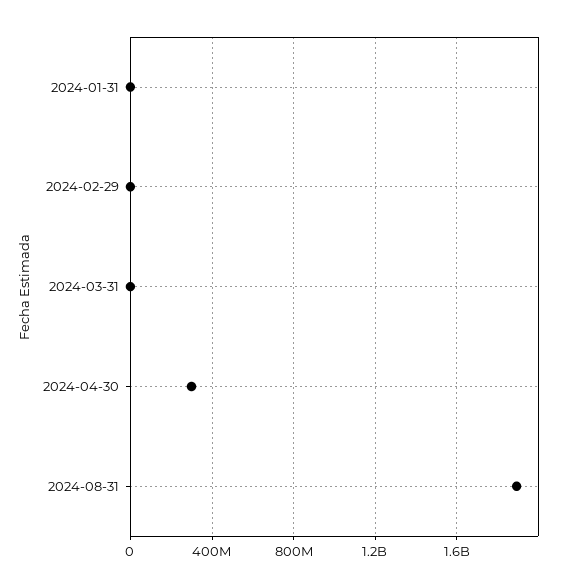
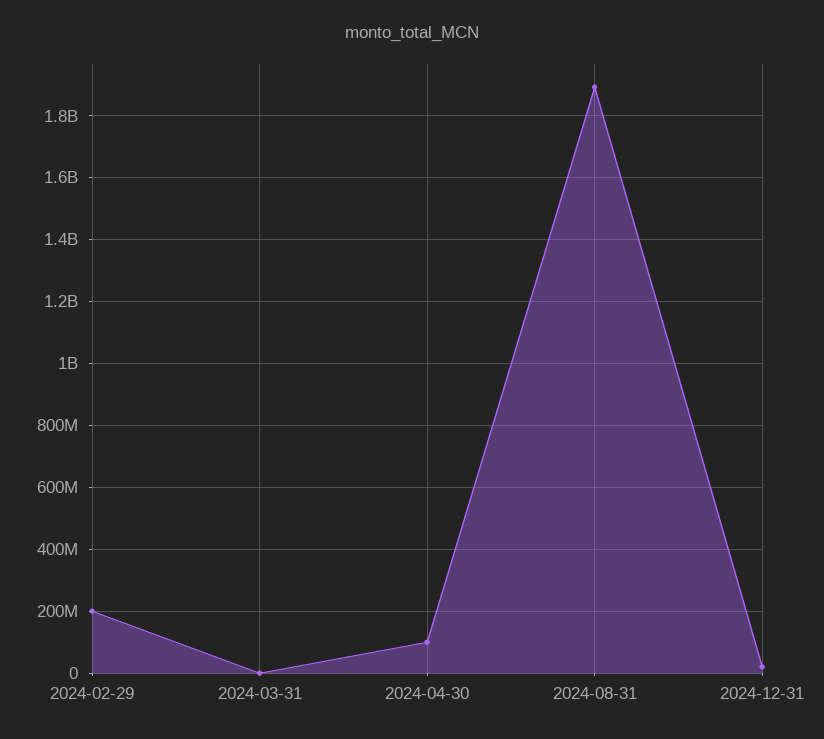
2024-01-31: 0 -> none
2024-02-29: 0 -> 200000000
2024-04-30: 300000000 -> 100000000
2024-12-31: none -> 20000000

